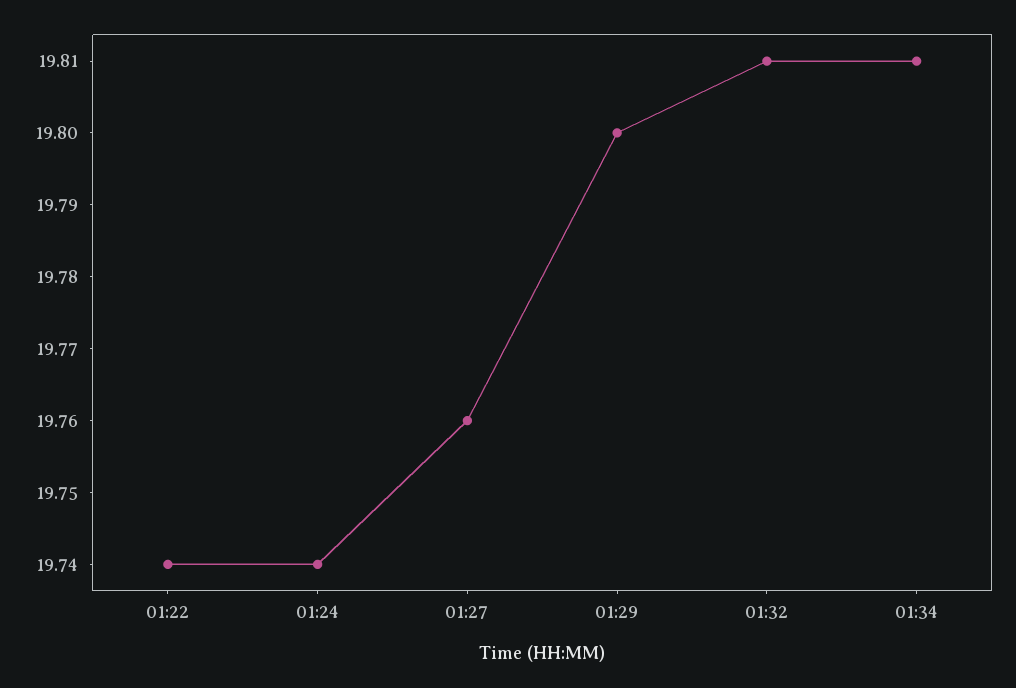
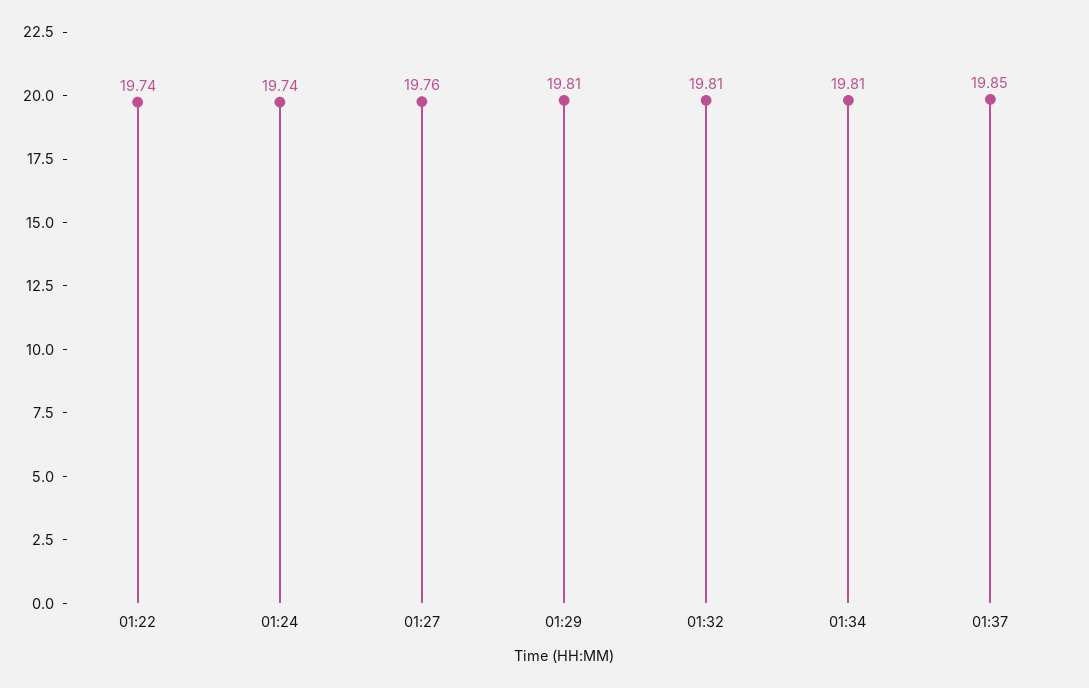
01:29: 19.8 -> 19.81
01:37: none -> 19.85

